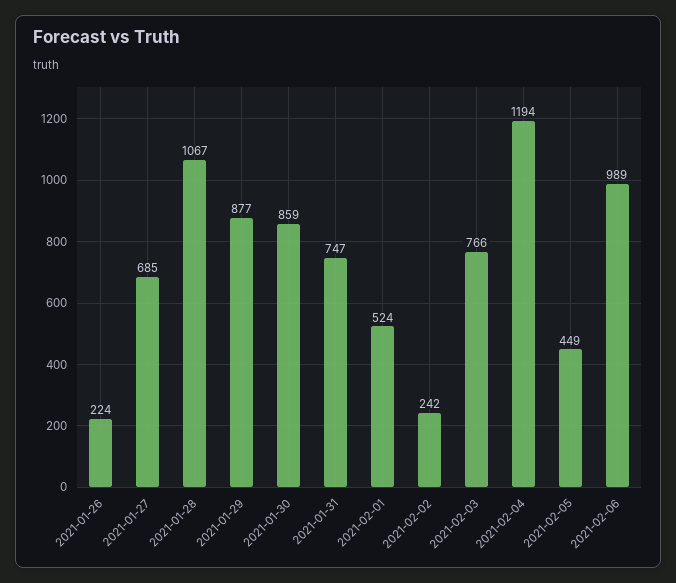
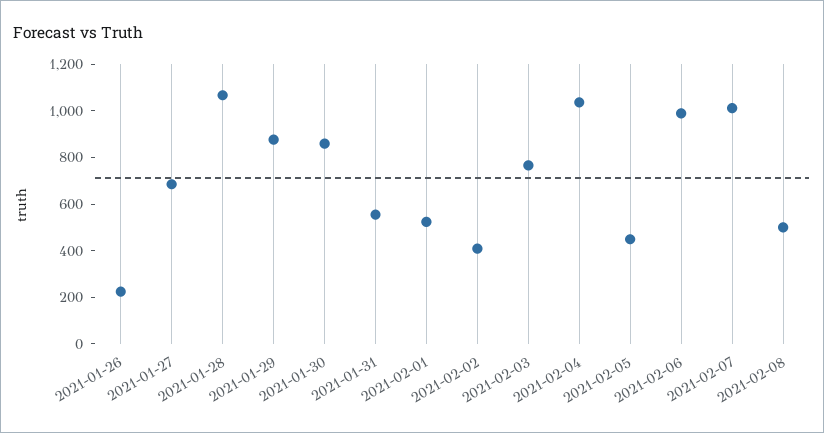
2021-01-31: 747 -> 550
2021-02-02: 242 -> 400
2021-02-04: 1194 -> 1050
2021-02-07: none -> 1000
2021-02-08: none -> 500

